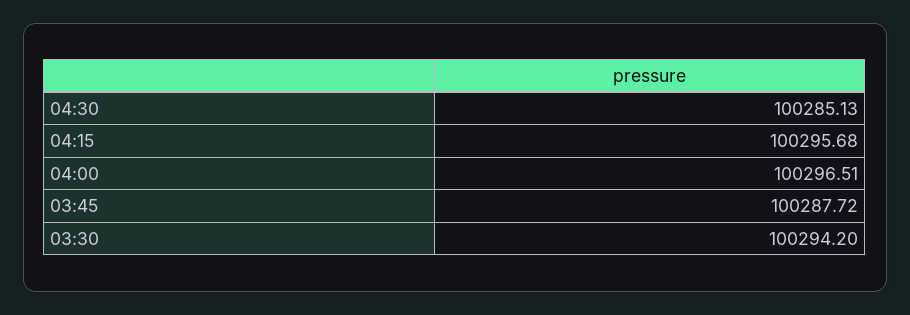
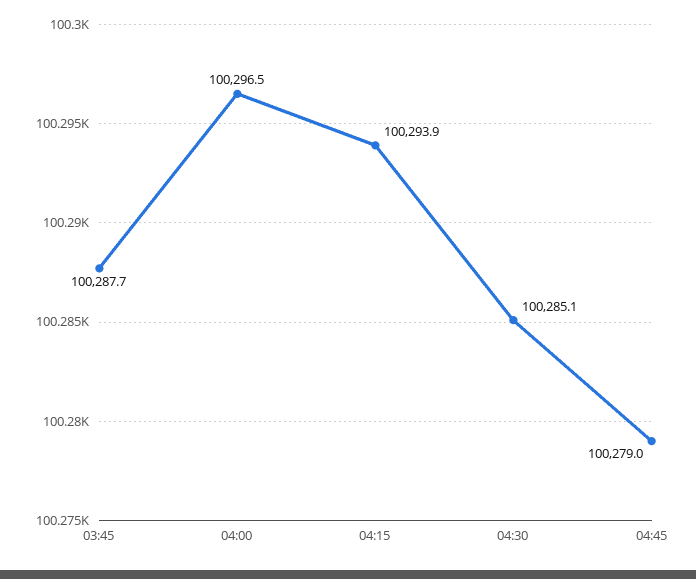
04:15: 100295.68 -> 100293.9
03:30: 100294.2 -> none
04:45: none -> 100279

